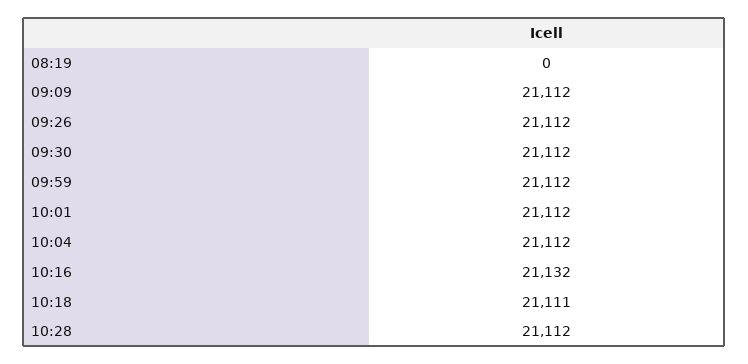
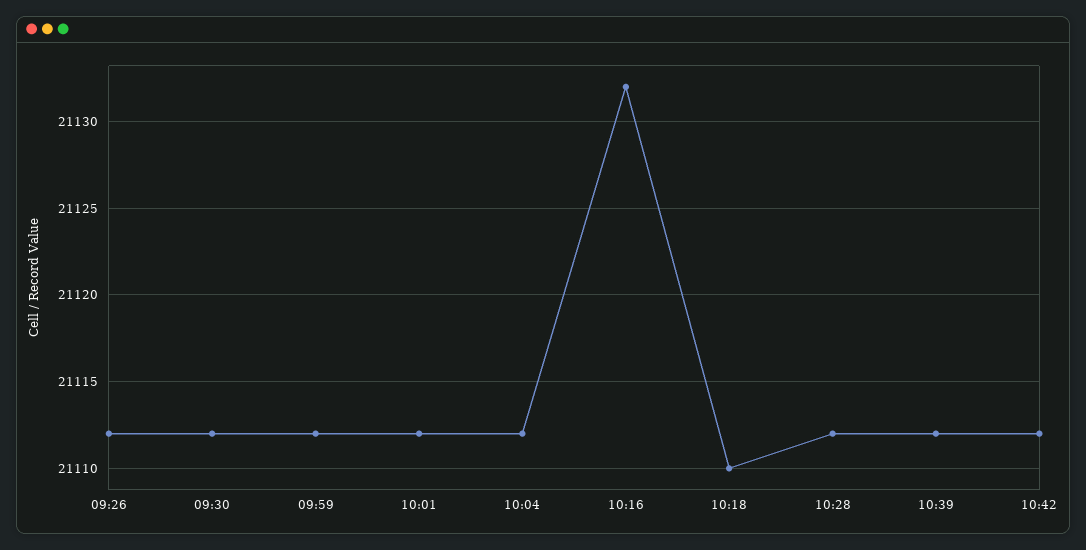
08:19: 0 -> none
09:09: 21112 -> none
10:18: 21111 -> 21110
10:39: none -> 21112
10:42: none -> 21112

